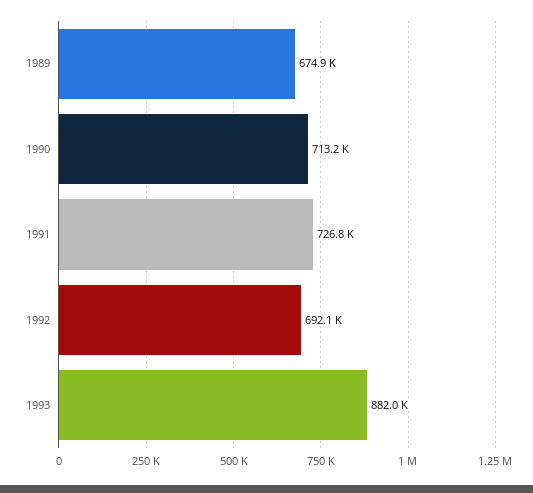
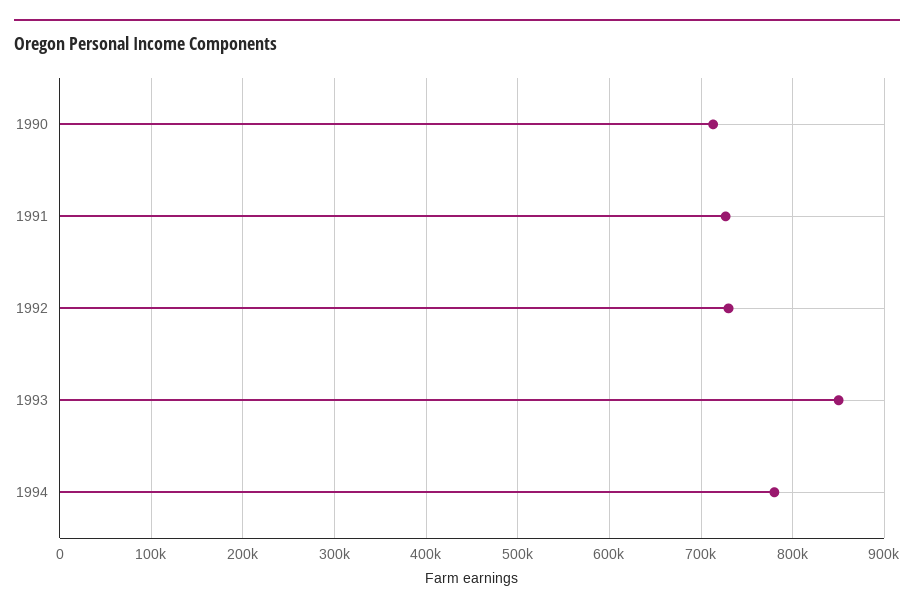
1989: 674900 -> none
1992: 692100 -> 730000
1993: 882000 -> 850000
1994: none -> 780000

